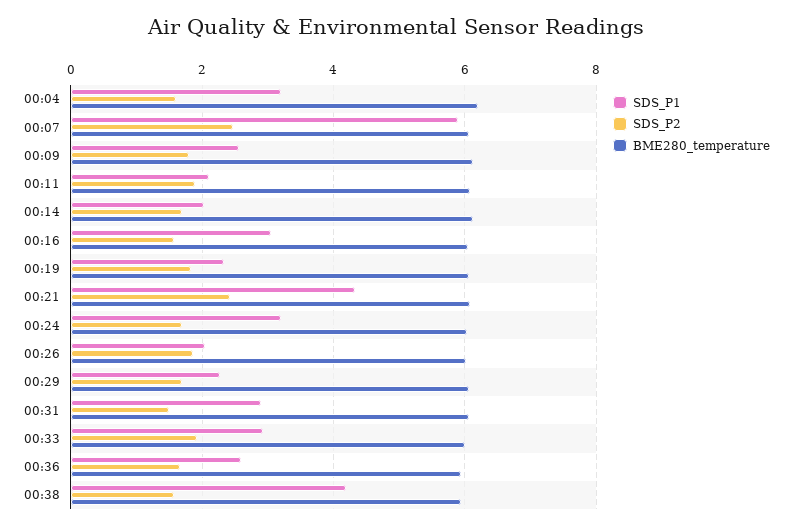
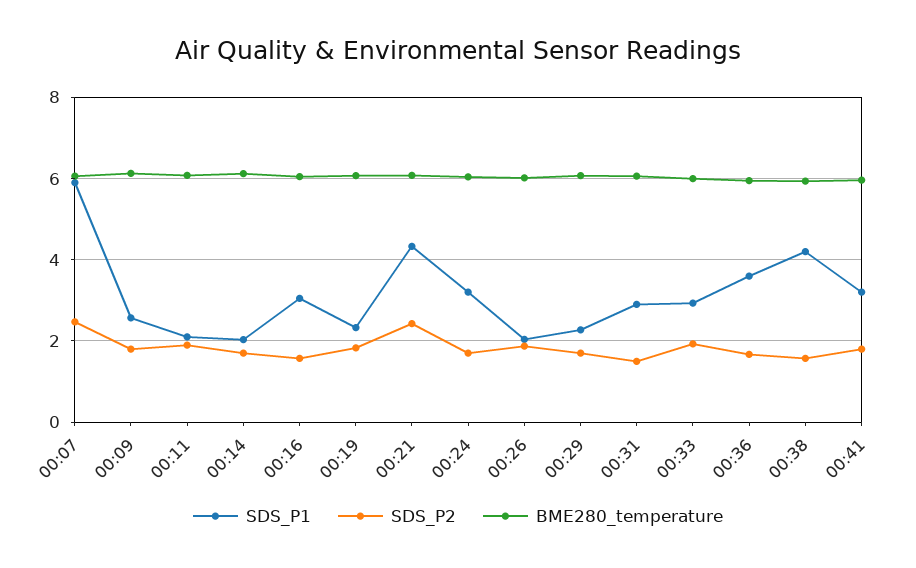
SDS_P1, 00:04: 3.2 -> none
SDS_P2, 00:04: 1.6 -> none
BME280_temperature, 00:04: 6.2 -> none
SDS_P1, 00:36: 2.6 -> 3.6
SDS_P1, 00:41: none -> 3.2
SDS_P2, 00:41: none -> 1.8
BME280_temperature, 00:41: none -> 6

